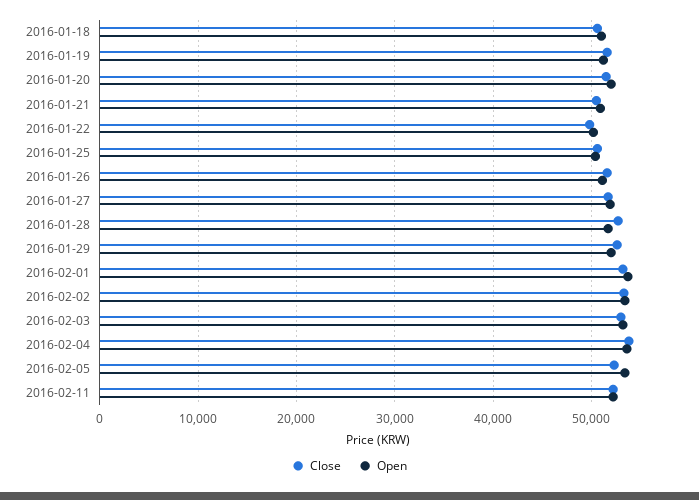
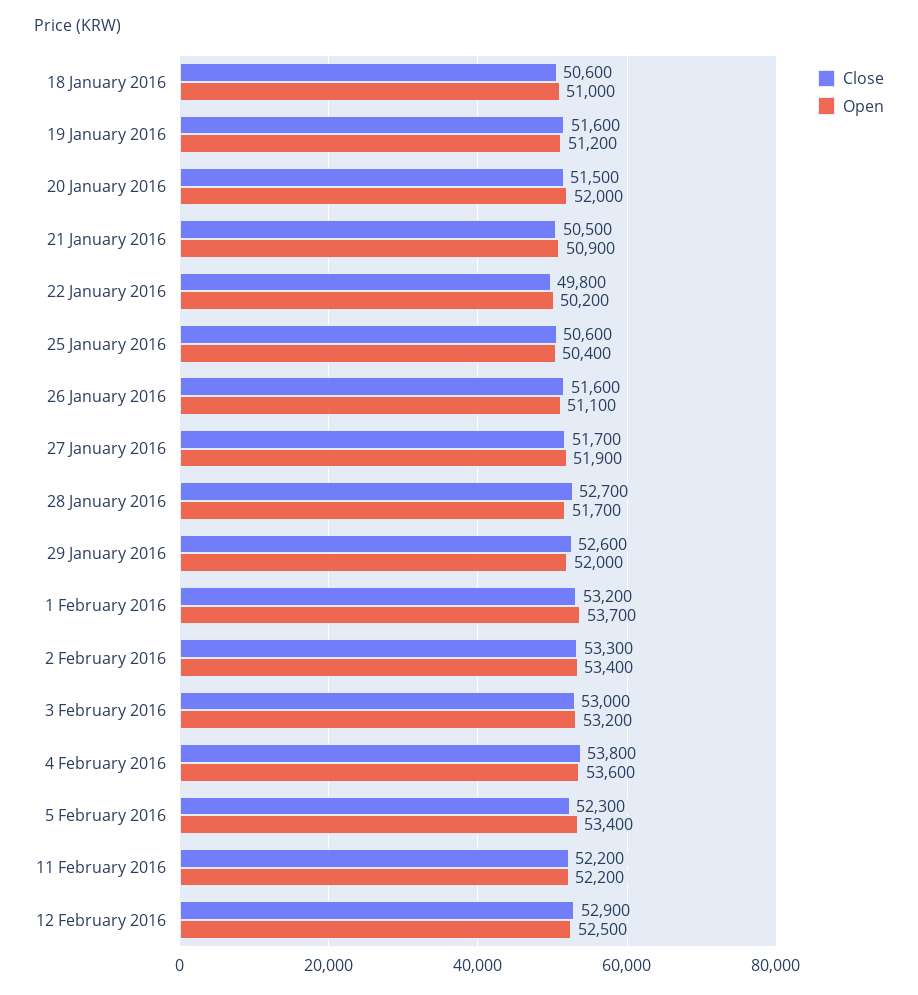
Close, 12 February 2016: none -> 52900
Open, 12 February 2016: none -> 52500

